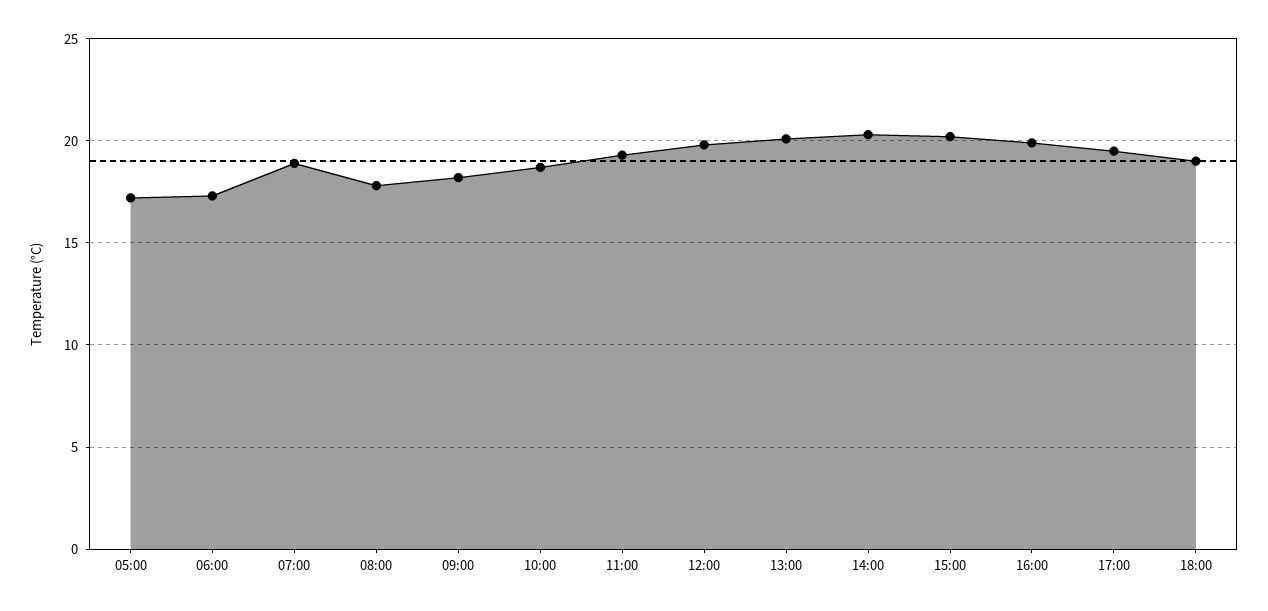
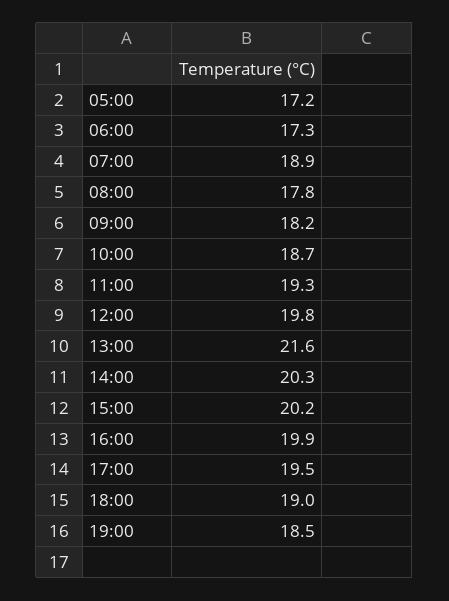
13:00: 20 -> 21.6
19:00: none -> 18.5

